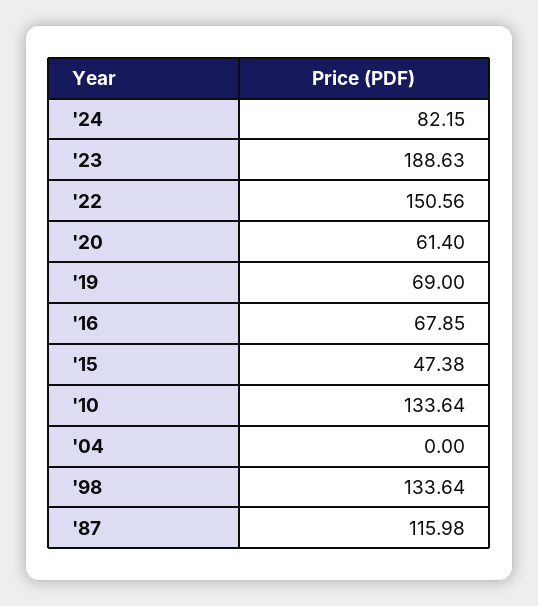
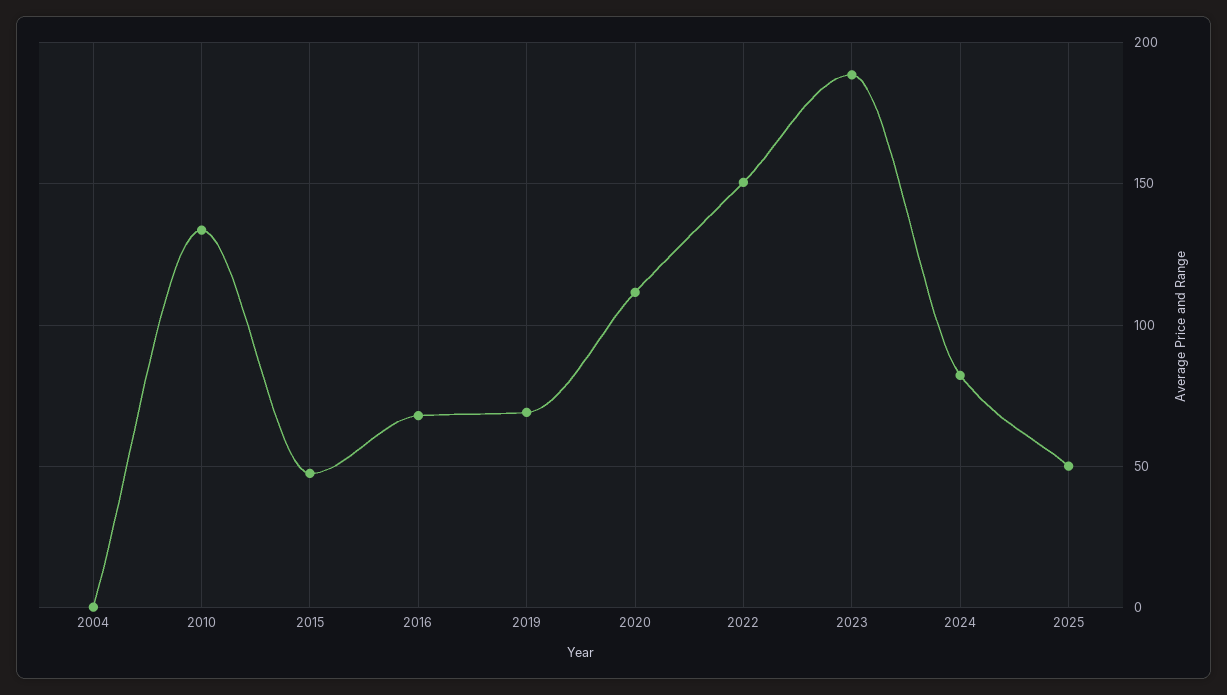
'20: 61.4 -> 110
'98: 133.64 -> none
'87: 115.98 -> none
2025: none -> 50

